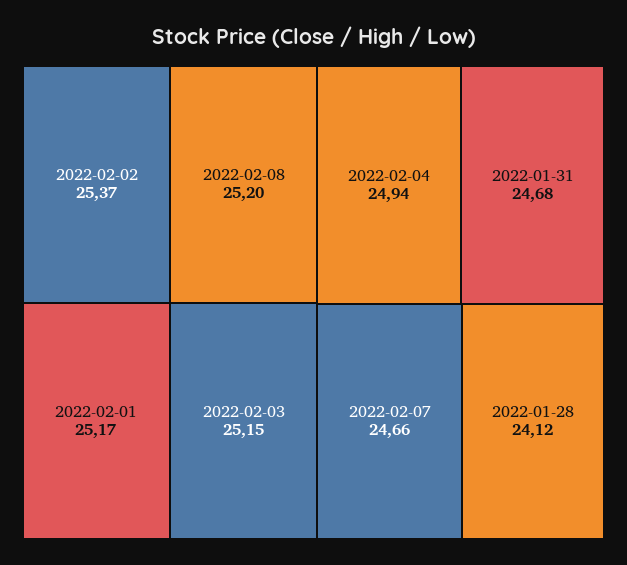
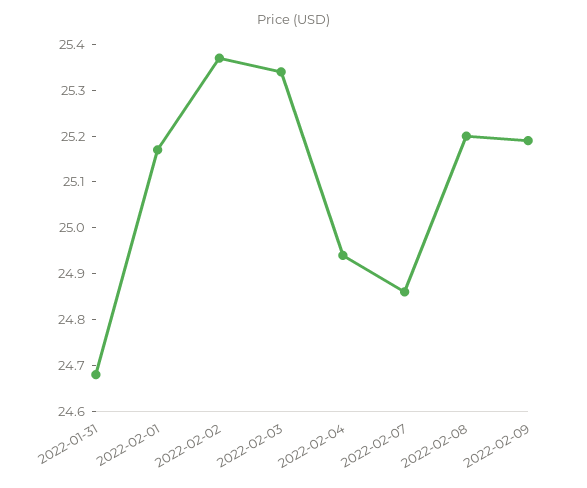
2022-02-03: 25.15 -> 25.35
2022-02-07: 24.66 -> 24.85
2022-01-28: 24.12 -> none
2022-02-09: none -> 25.2

